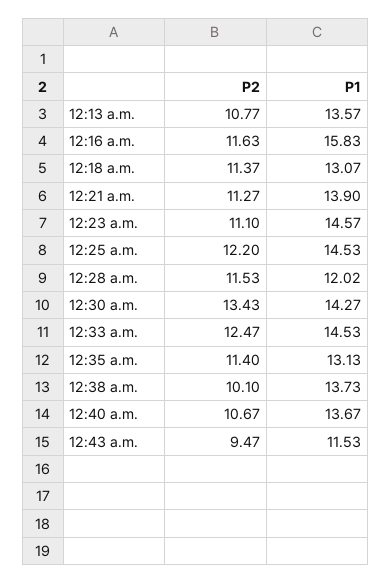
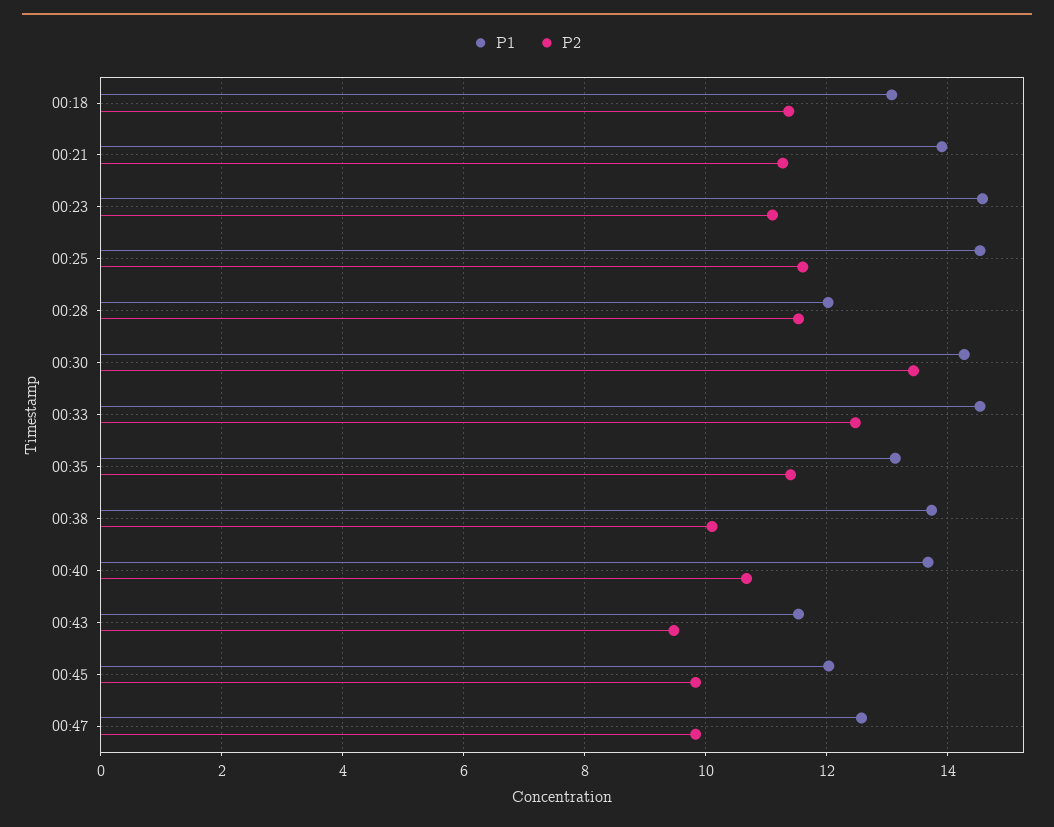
P2, 12:13 a.m.: 10.77 -> none
P1, 12:13 a.m.: 13.57 -> none
P2, 12:16 a.m.: 11.63 -> none
P1, 12:16 a.m.: 15.83 -> none
P2, 12:25 a.m.: 12.2 -> 11.6
P1, 00:45: none -> 12
P2, 00:45: none -> 9.8
P1, 00:47: none -> 12.6
P2, 00:47: none -> 9.8

